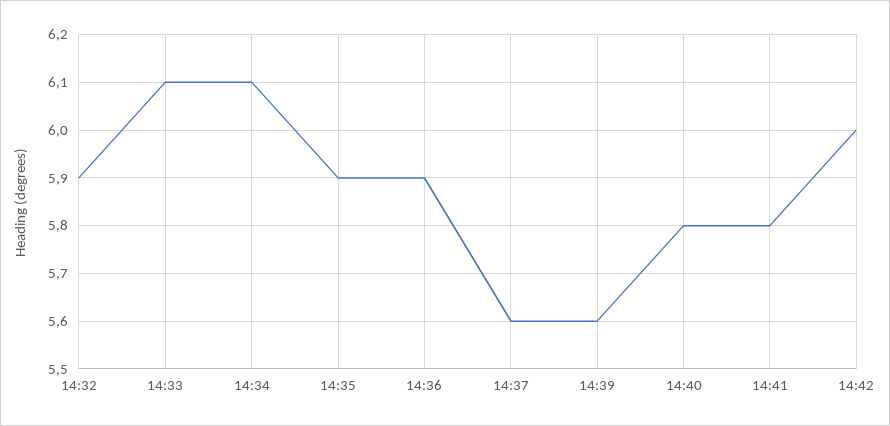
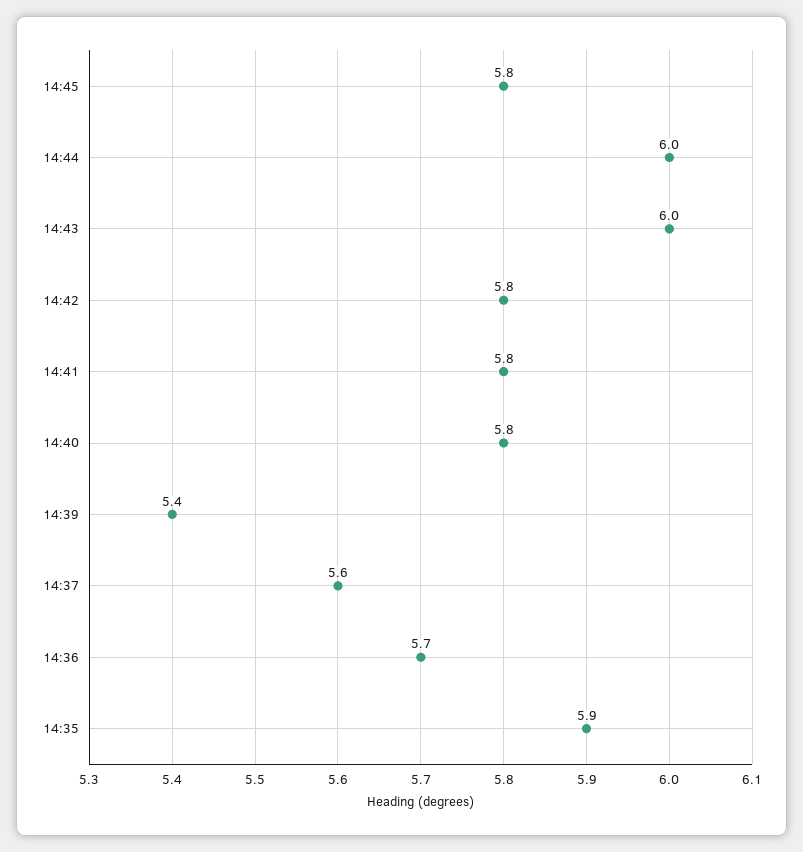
14:32: 5.9 -> none
14:33: 6.1 -> none
14:34: 6.1 -> none
14:36: 5.9 -> 5.7
14:39: 5.6 -> 5.4
14:42: 6 -> 5.8
14:45: none -> 5.8
14:44: none -> 6
14:43: none -> 6

